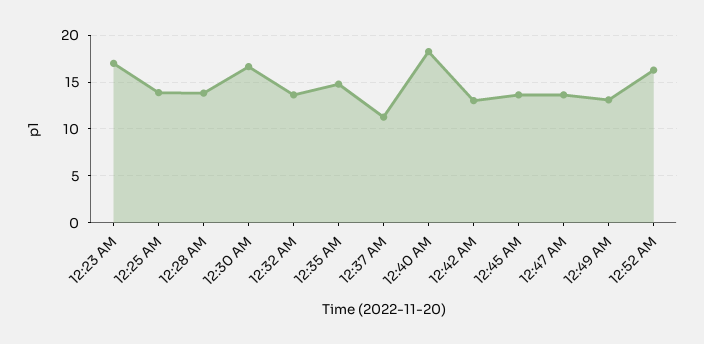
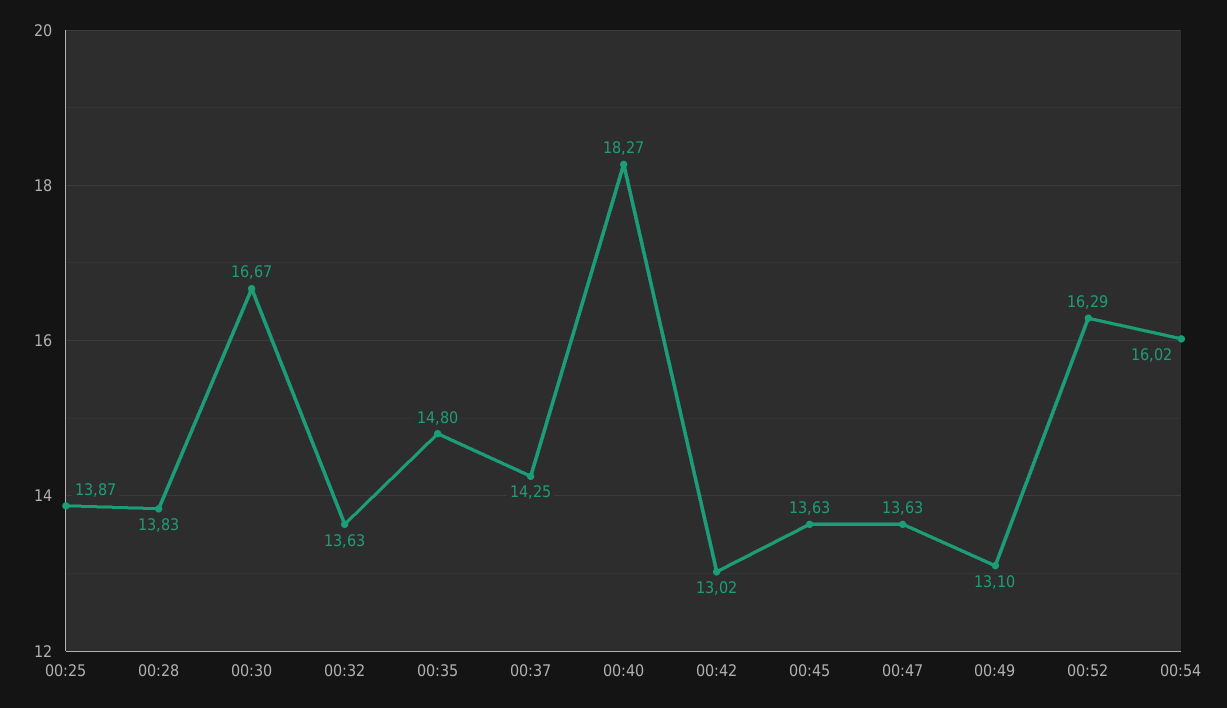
12:23 AM: 17 -> none
12:37 AM: 11 -> 14.25
00:54: none -> 16.02

